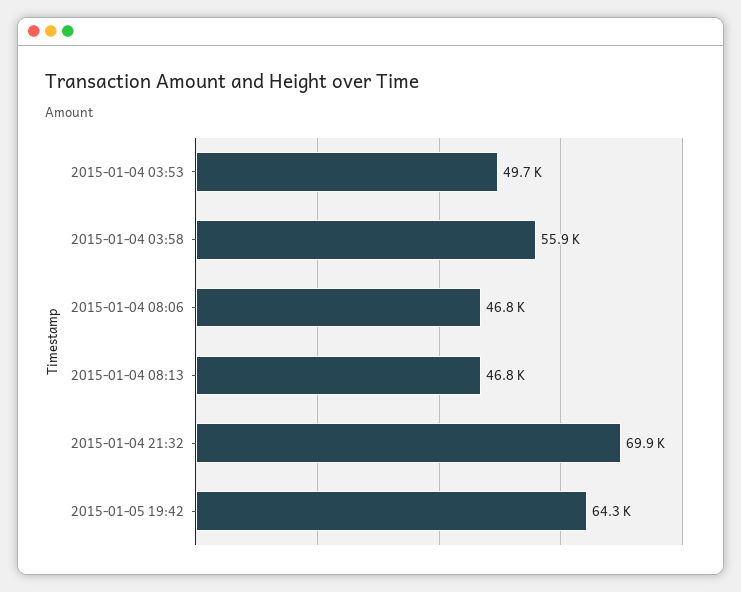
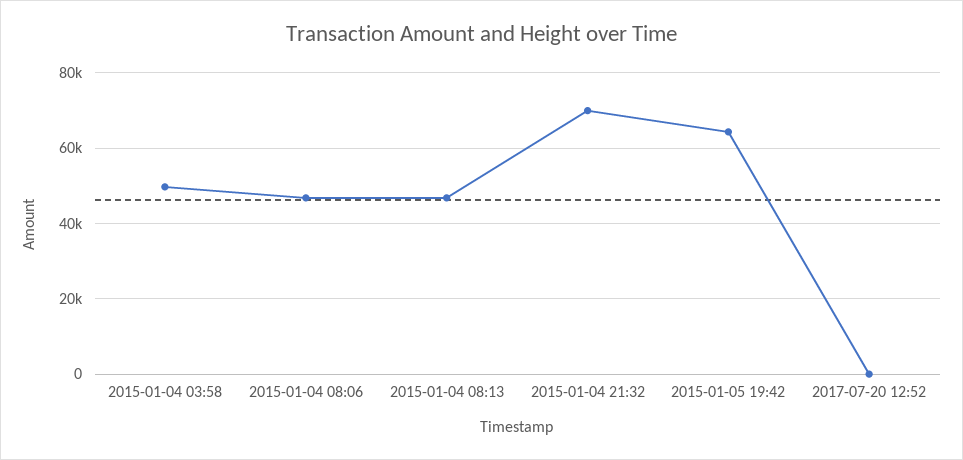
2015-01-04 03:53: 49700 -> none
2015-01-04 03:58: 55900 -> 50000
2017-07-20 12:52: none -> 0

